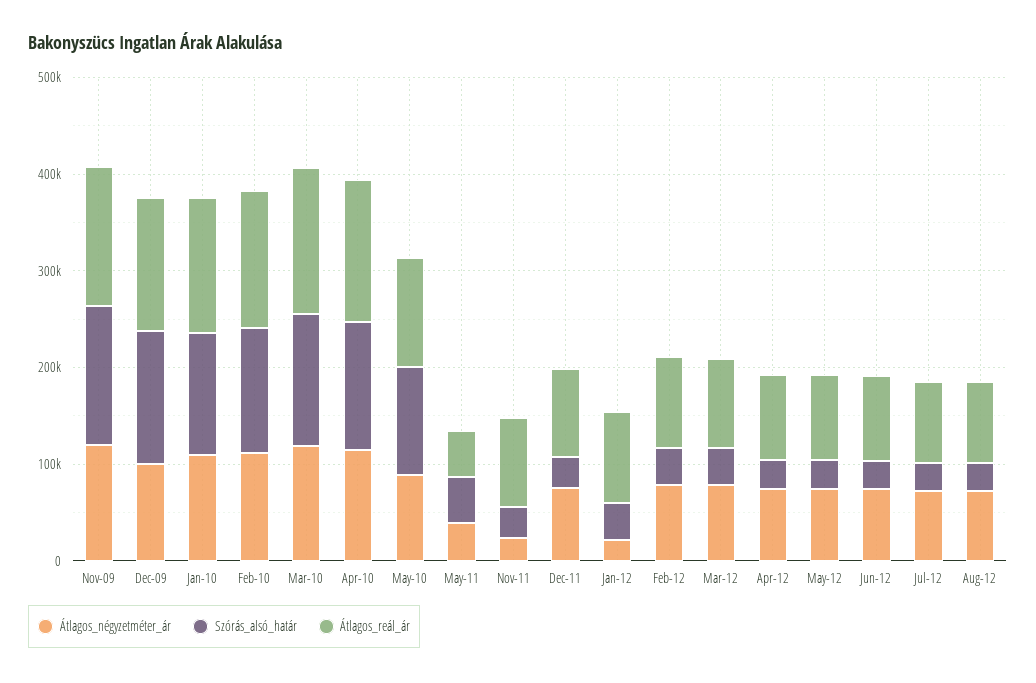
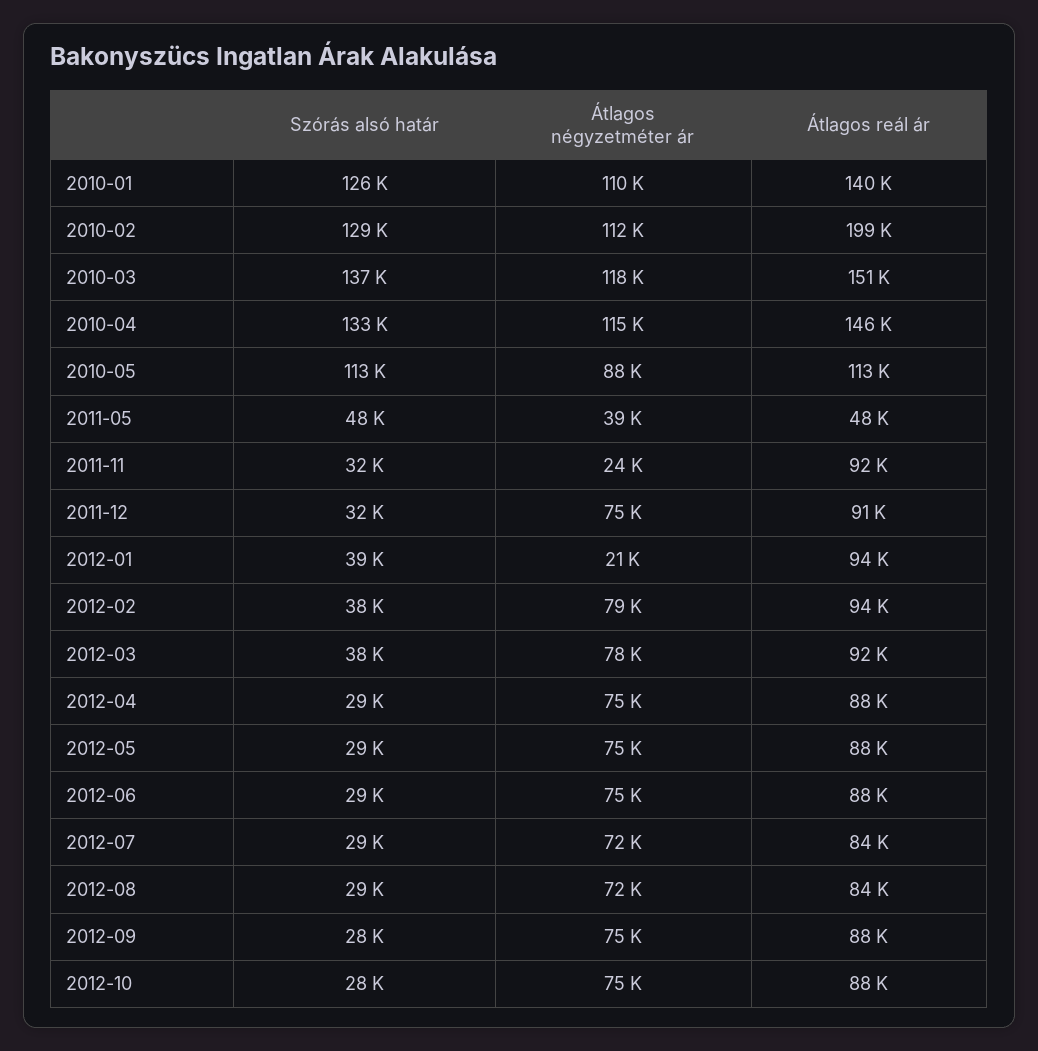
Átlagos_négyzetméter_ár, Nov-09: 120000 -> none
Szórás_alsó_határ, Nov-09: 140000 -> none
Átlagos_reál_ár, Nov-09: 140000 -> none
Átlagos_négyzetméter_ár, Dec-09: 100000 -> none
Szórás_alsó_határ, Dec-09: 140000 -> none
Átlagos_reál_ár, Dec-09: 140000 -> none
Átlagos_reál_ár, Feb-10: 140000 -> 199000
Szórás_alsó_határ, 2012-09: none -> 28000
Átlagos_négyzetméter_ár, 2012-09: none -> 75000
Átlagos_reál_ár, 2012-09: none -> 88000
Szórás_alsó_határ, 2012-10: none -> 28000
Átlagos_négyzetméter_ár, 2012-10: none -> 75000
Átlagos_reál_ár, 2012-10: none -> 88000

